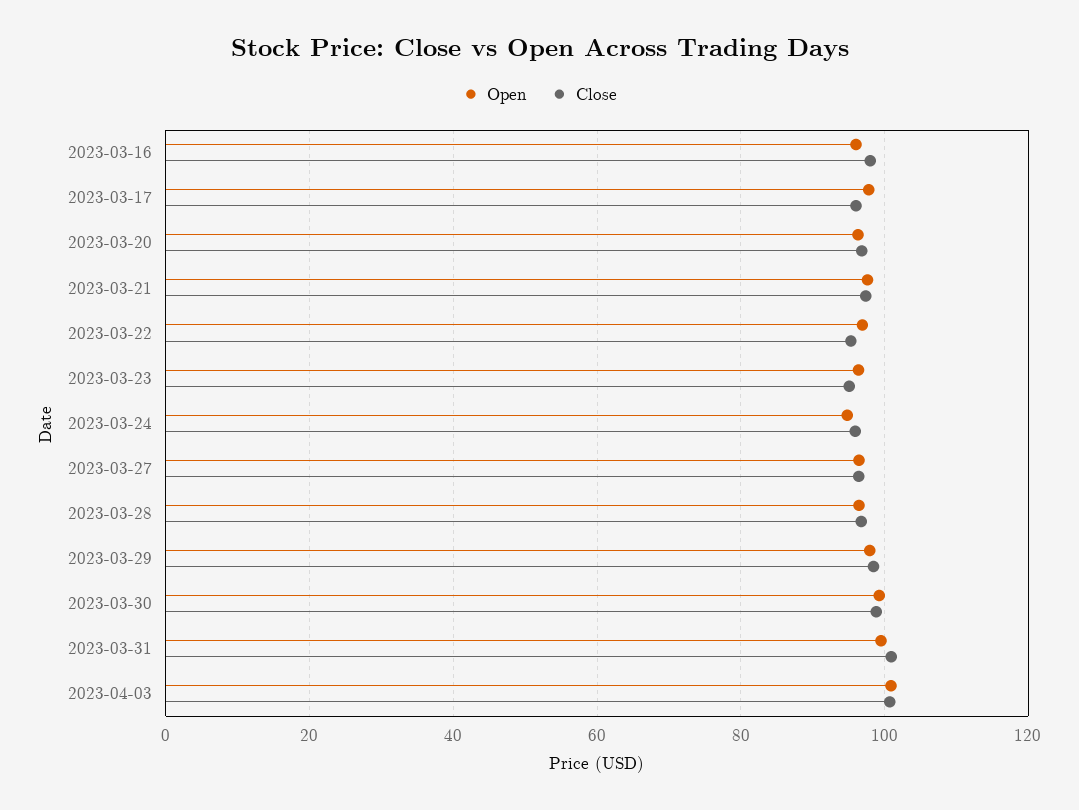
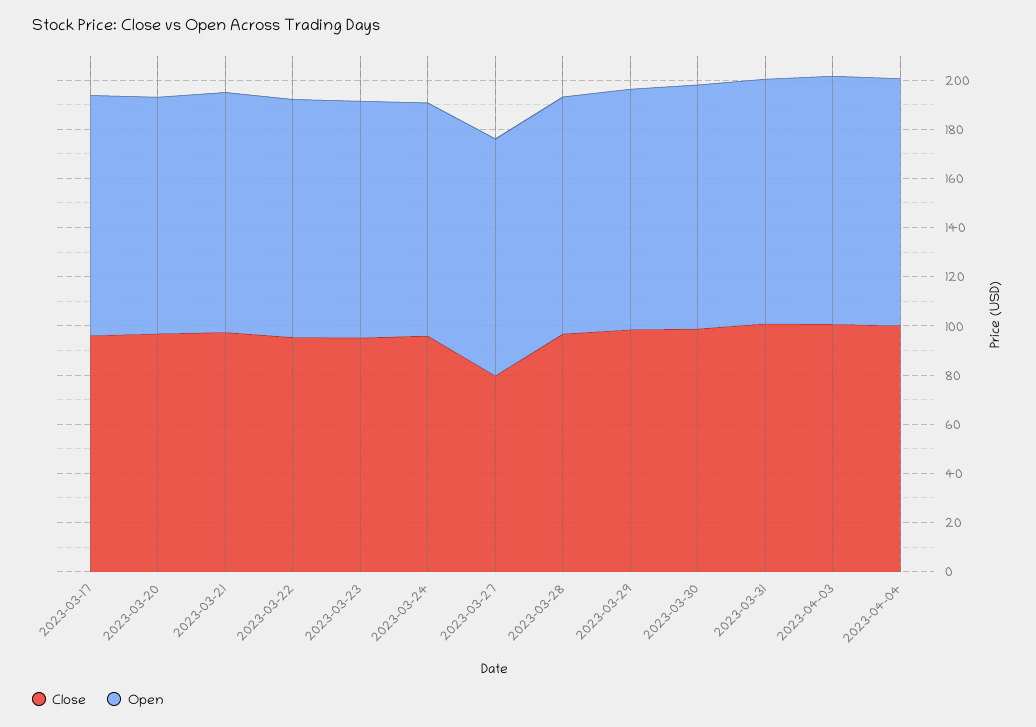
Open, 2023-03-16: 96 -> none
Close, 2023-03-16: 98 -> none
Close, 2023-03-27: 96 -> 80
Close, 2023-04-04: none -> 100
Open, 2023-04-04: none -> 100

